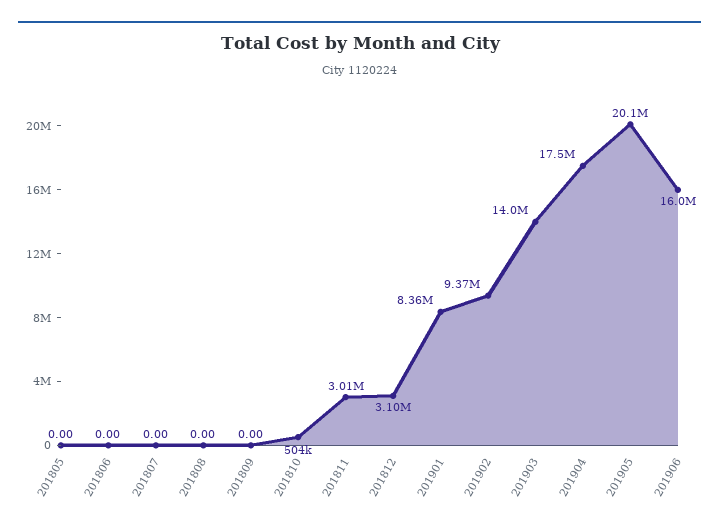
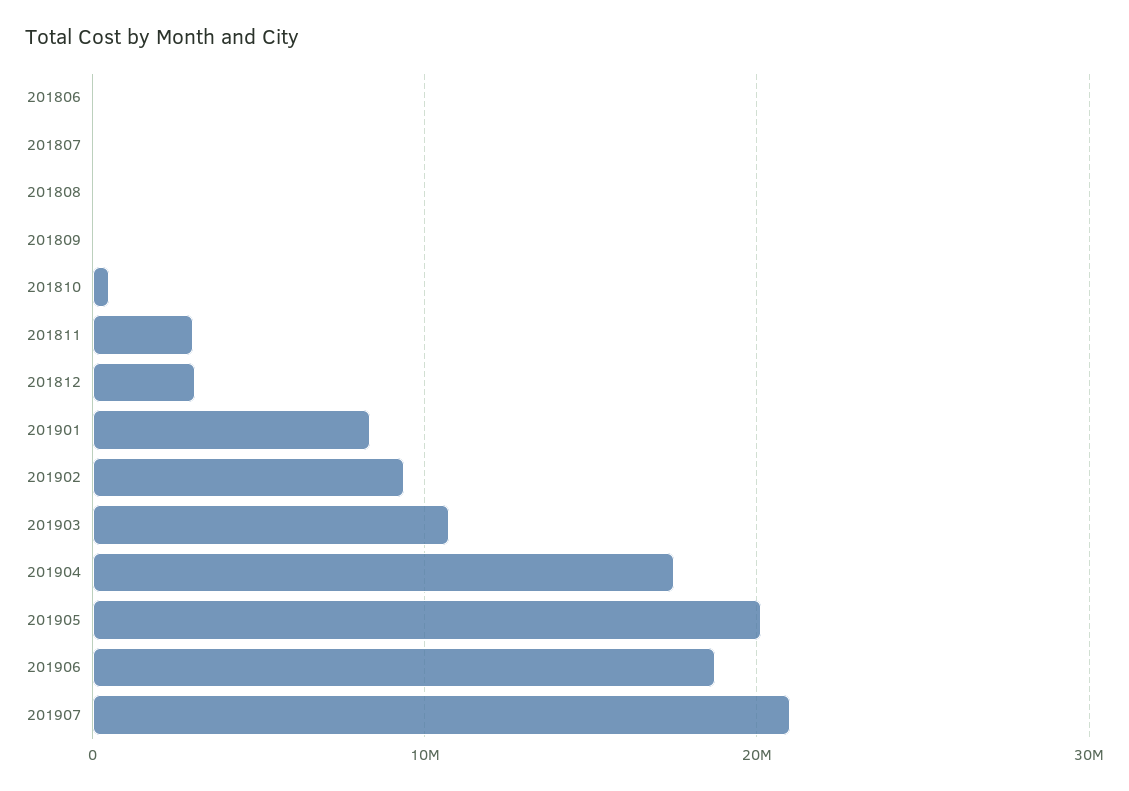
201805: 0 -> none
201903: 14000000 -> 11000000
201906: 16000000 -> 19000000
201907: none -> 21000000

